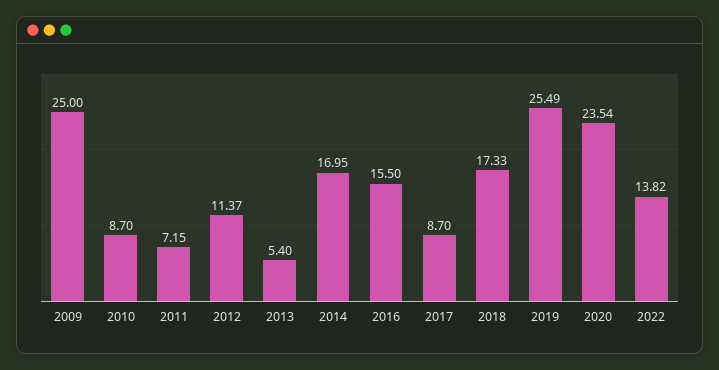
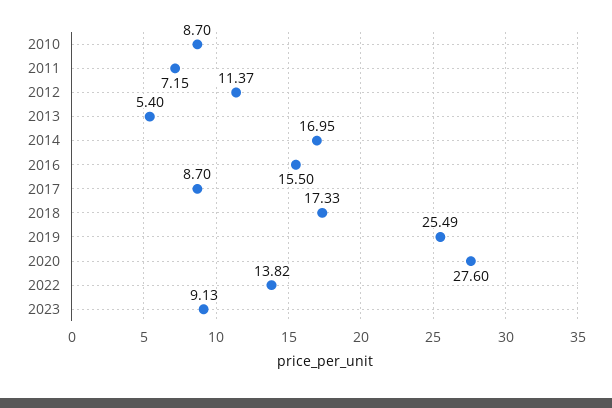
2009: 25 -> none
2020: 23.54 -> 27.6
2023: none -> 9.13

